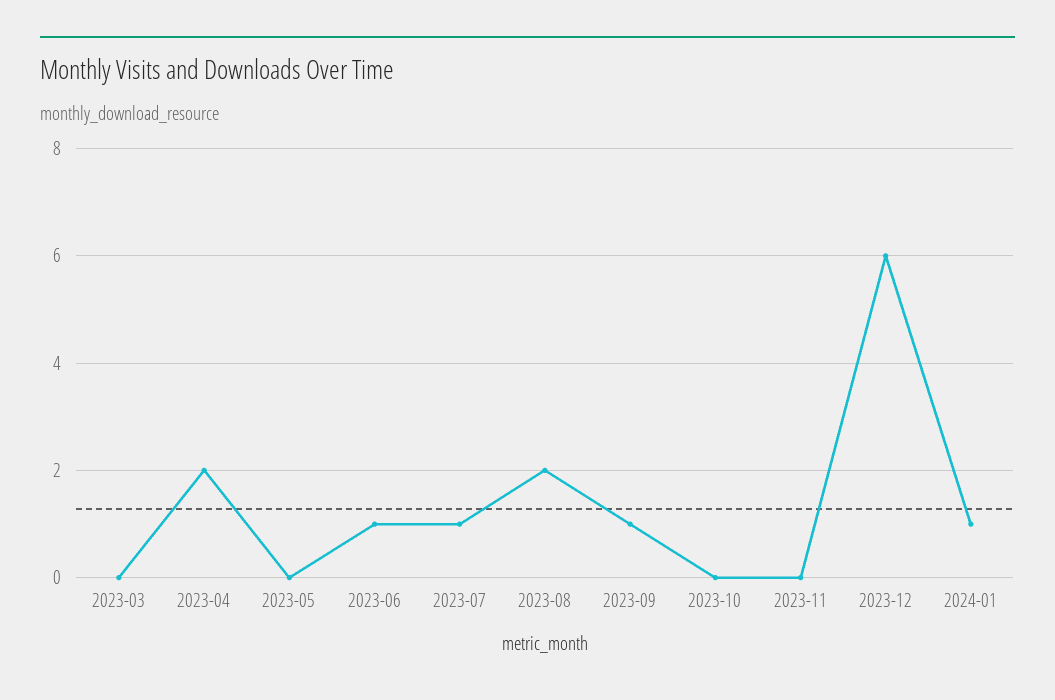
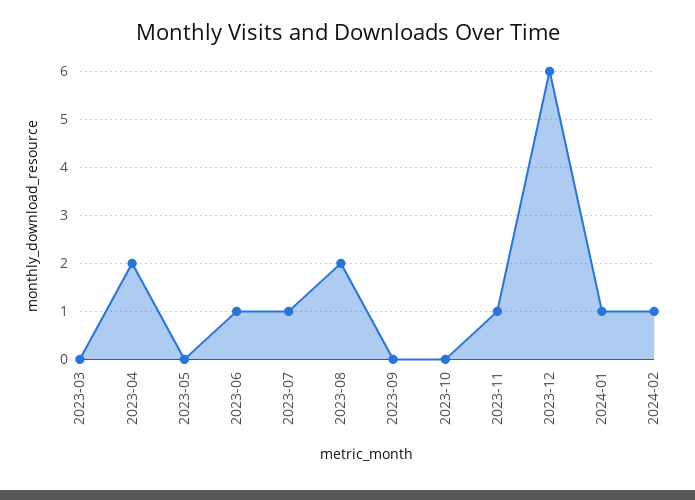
2023-09: 1 -> 0
2023-11: 0 -> 1
2024-02: none -> 1

